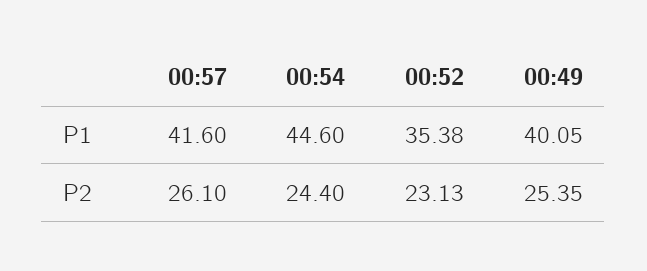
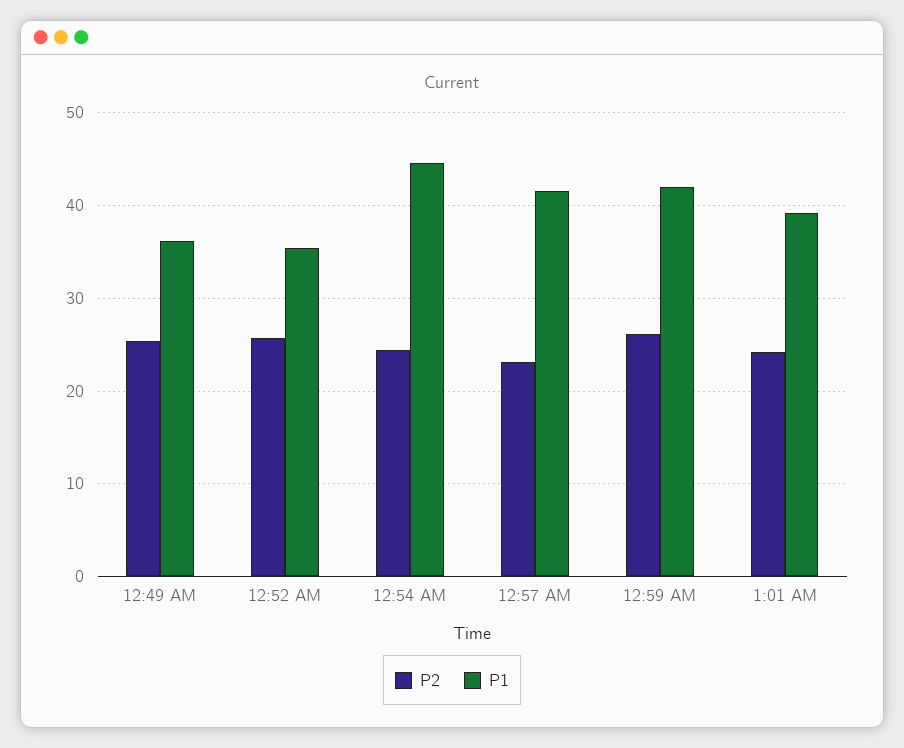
P1, 00:49: 40.05 -> 36
P2, 00:57: 26.1 -> 23
P2, 00:52: 23.13 -> 26
P2, 12:59 AM: none -> 26
P1, 12:59 AM: none -> 42
P2, 1:01 AM: none -> 24
P1, 1:01 AM: none -> 39

